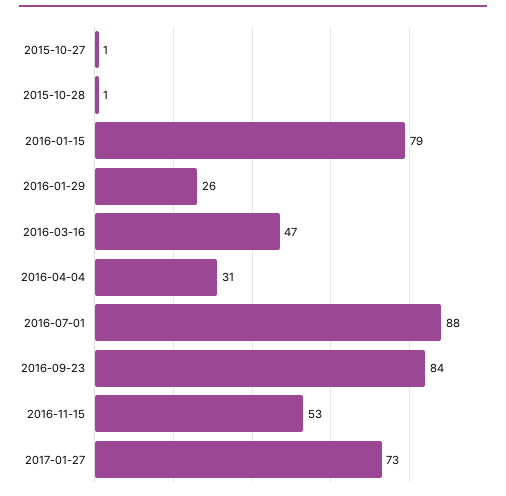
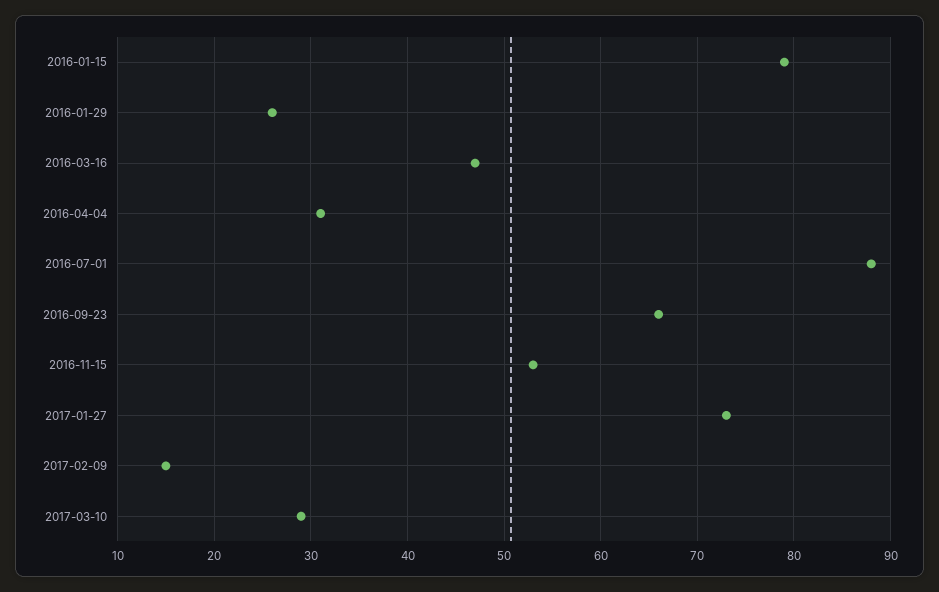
2015-10-27: 1 -> none
2015-10-28: 1 -> none
2016-09-23: 84 -> 66
2017-02-09: none -> 15
2017-03-10: none -> 29

